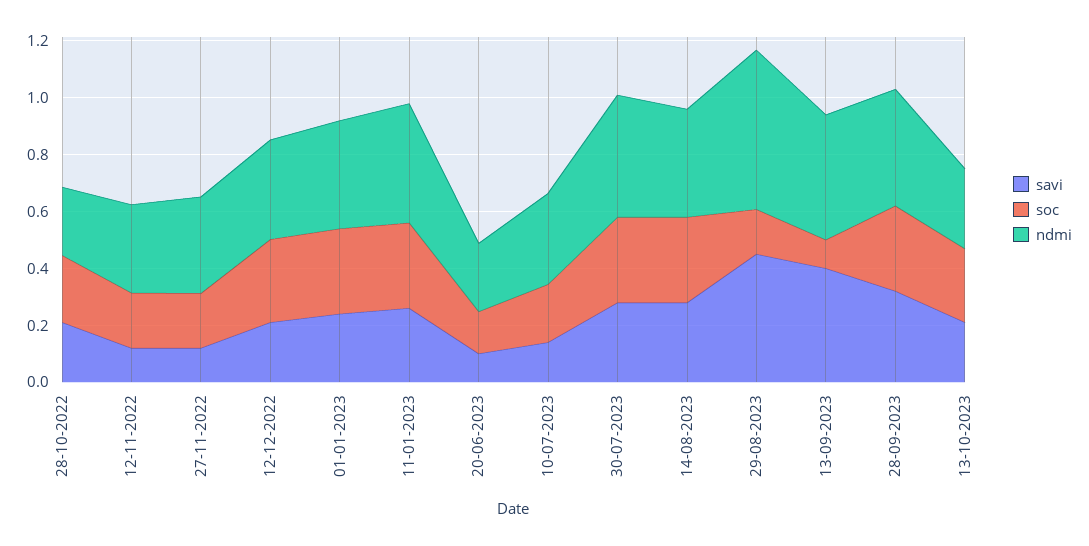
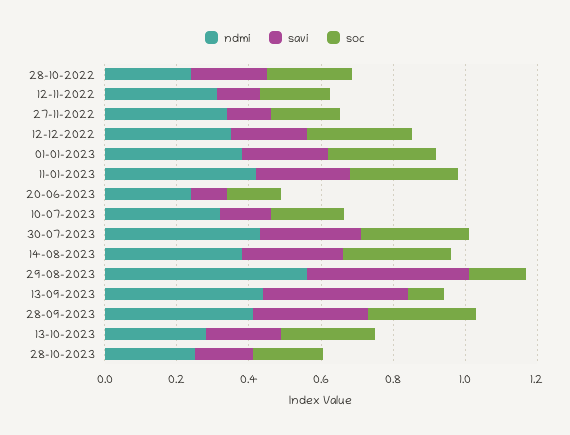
ndmi, 28-10-2023: none -> 0.25
savi, 28-10-2023: none -> 0.15
soc, 28-10-2023: none -> 0.2

